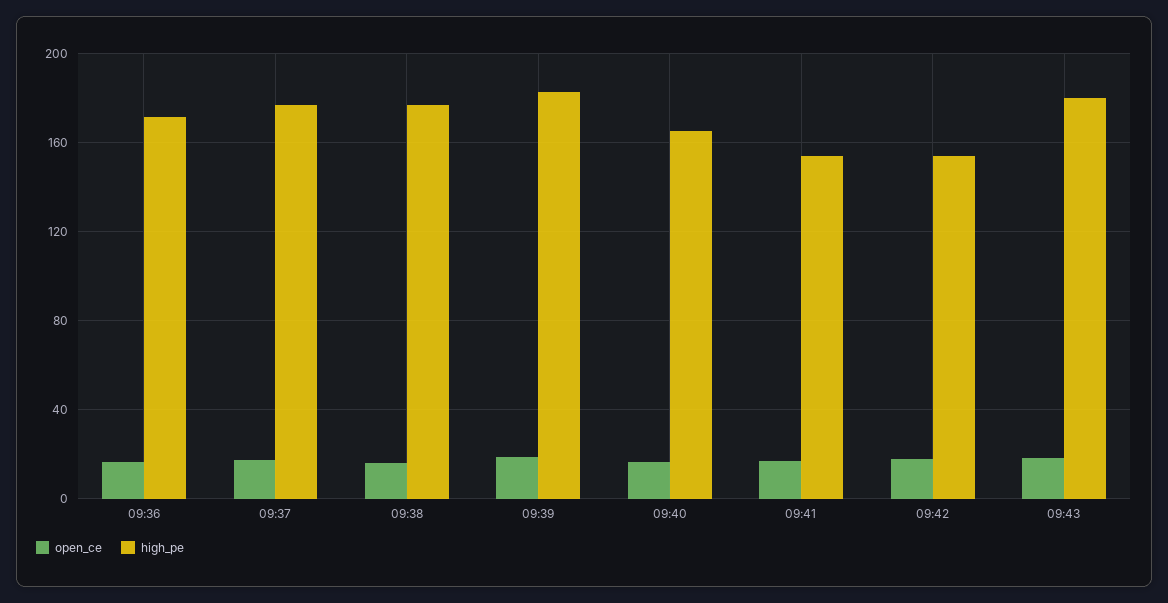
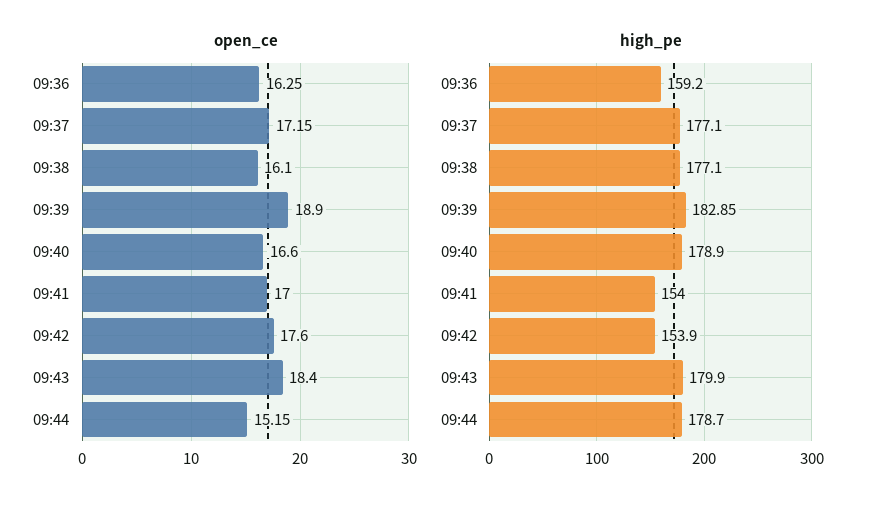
high_pe, 09:36: 170 -> 159.2
high_pe, 09:40: 165 -> 178.9
open_ce, 09:44: none -> 15.15
high_pe, 09:44: none -> 178.7

